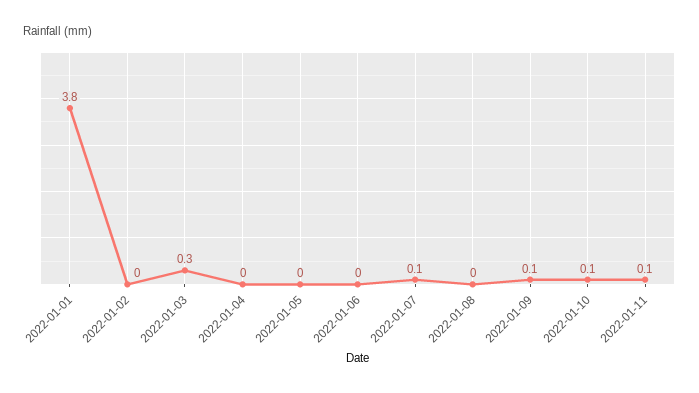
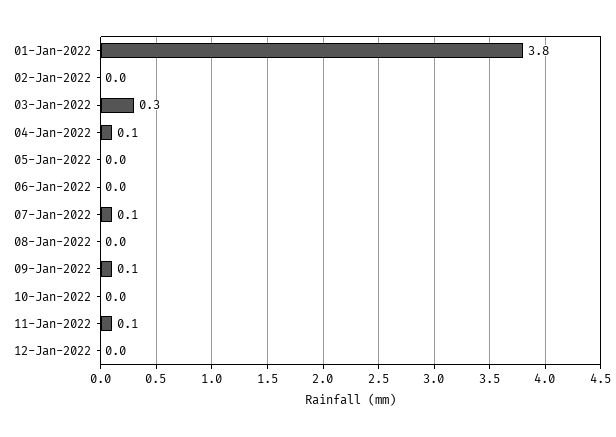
2022-01-04: 0 -> 0.1
2022-01-10: 0.1 -> 0
12-Jan-2022: none -> 0

